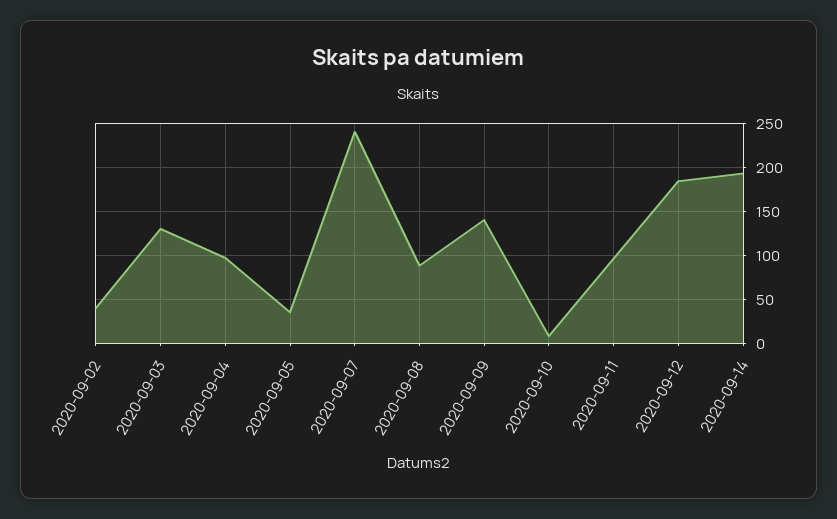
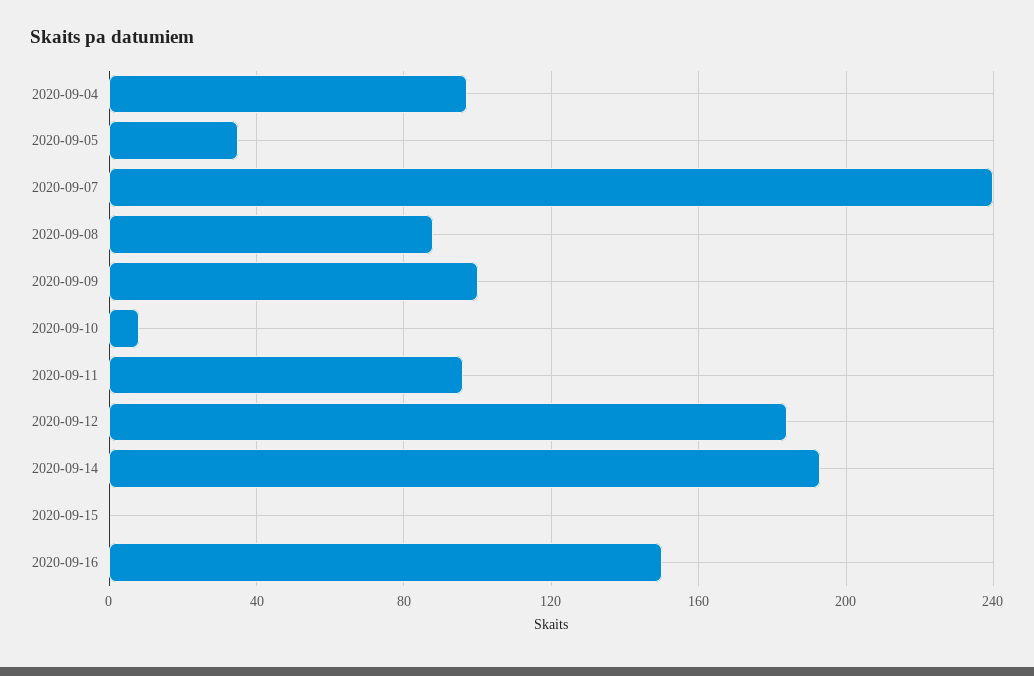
2020-09-02: 40 -> none
2020-09-03: 130 -> none
2020-09-09: 140 -> 100
2020-09-15: none -> 0
2020-09-16: none -> 150

